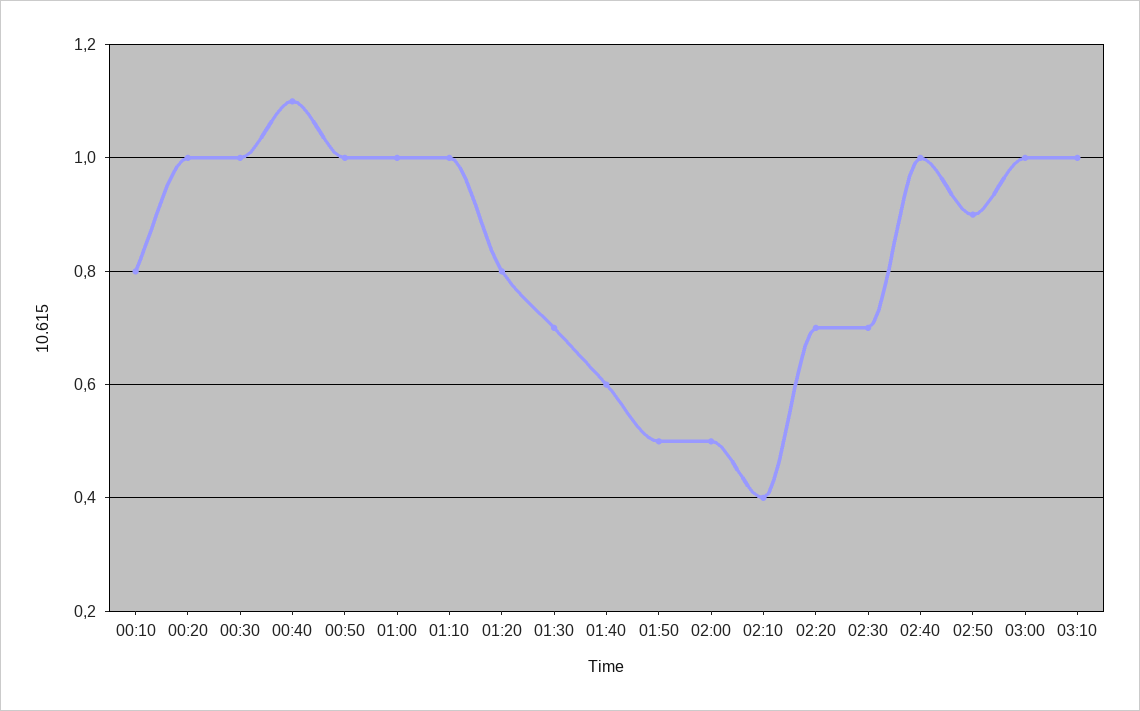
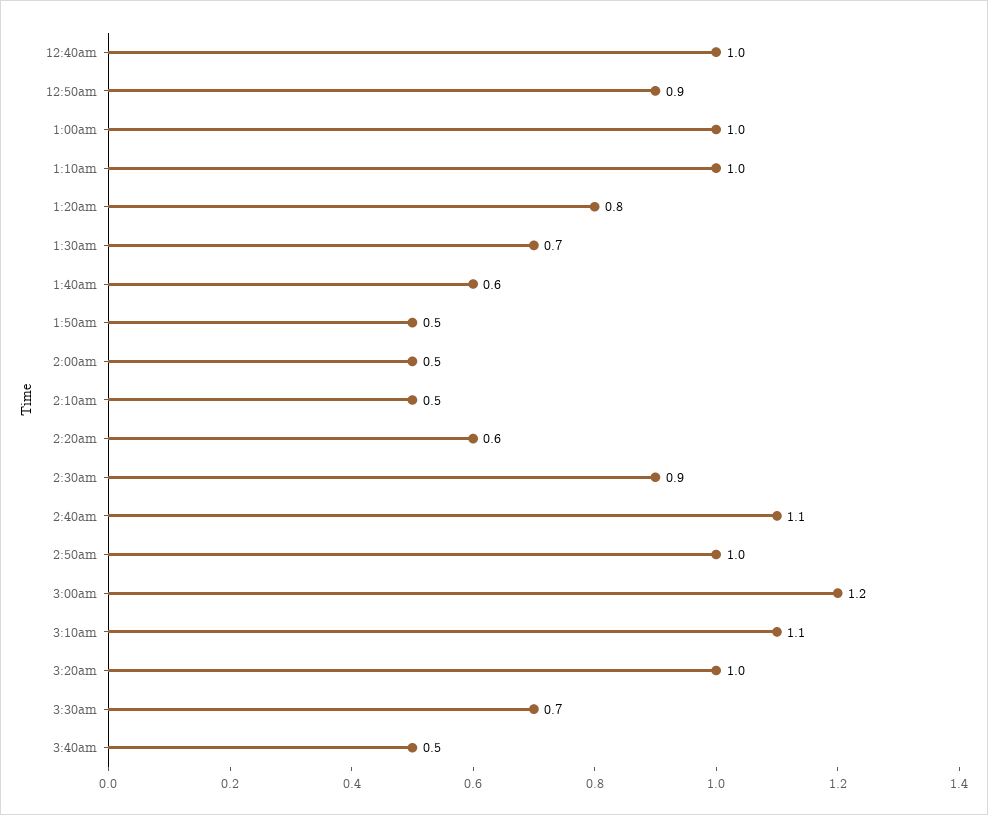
00:10: 0.8 -> none
00:20: 1 -> none
00:30: 1 -> none
00:40: 1.1 -> 1
00:50: 1 -> 0.9
02:10: 0.4 -> 0.5
02:20: 0.7 -> 0.6
02:30: 0.7 -> 0.9
02:40: 1 -> 1.1
02:50: 0.9 -> 1
03:00: 1 -> 1.2
03:10: 1 -> 1.1
3:20am: none -> 1
3:30am: none -> 0.7
3:40am: none -> 0.5

